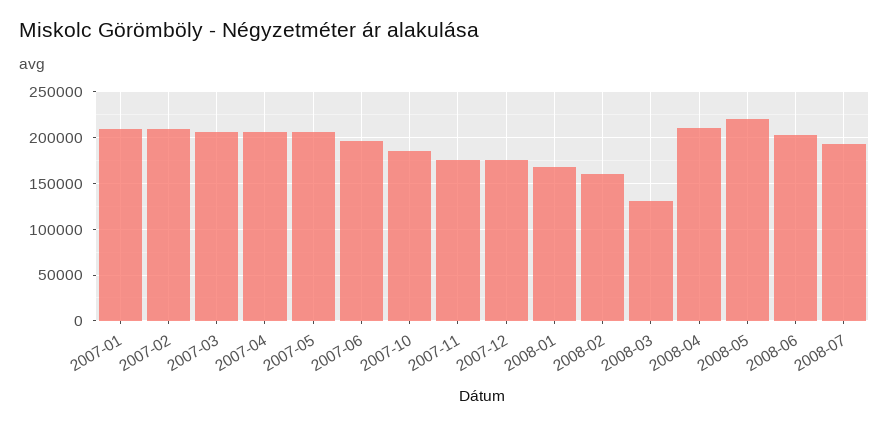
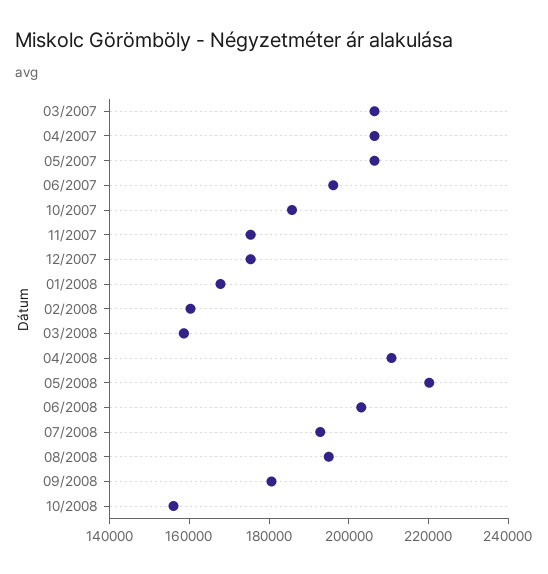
2007-01: 210000 -> none
2007-02: 210000 -> none
2008-03: 130000 -> 160000
08/2008: none -> 195000
09/2008: none -> 180000
10/2008: none -> 155000

